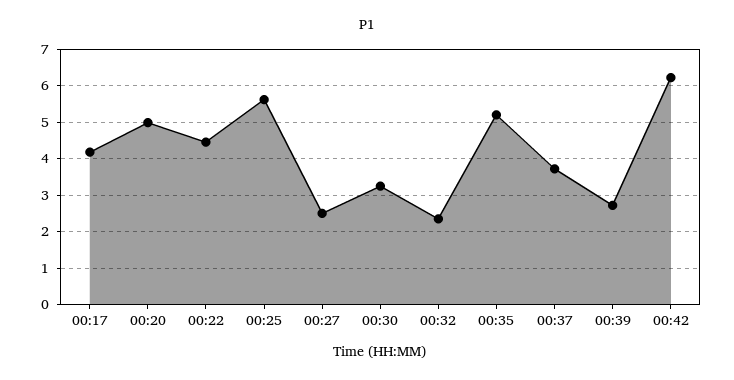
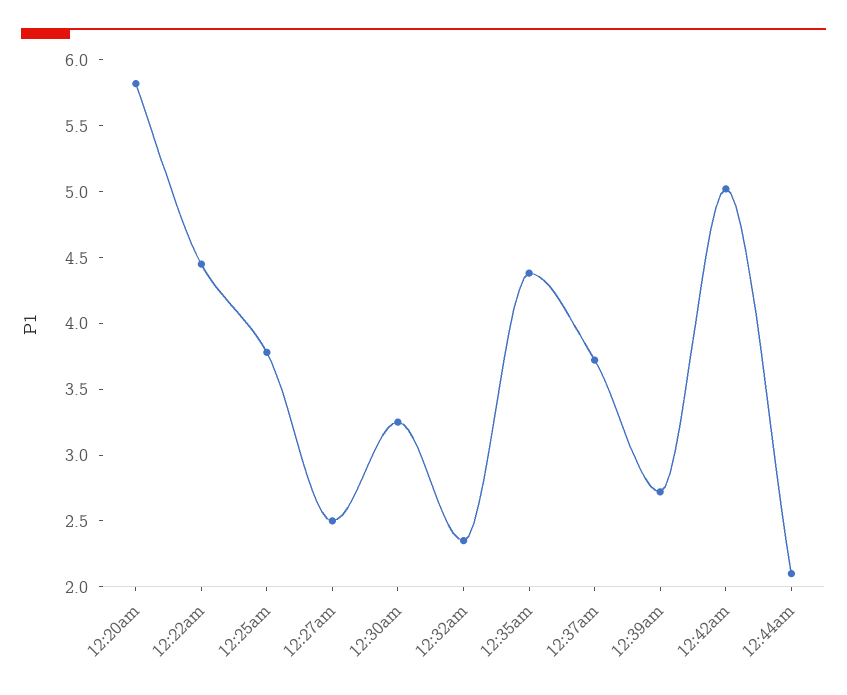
00:17: 4.2 -> none
00:20: 5 -> 5.8
00:25: 5.6 -> 3.8
00:35: 5.2 -> 4.4
00:42: 6.2 -> 5
12:44am: none -> 2.1

